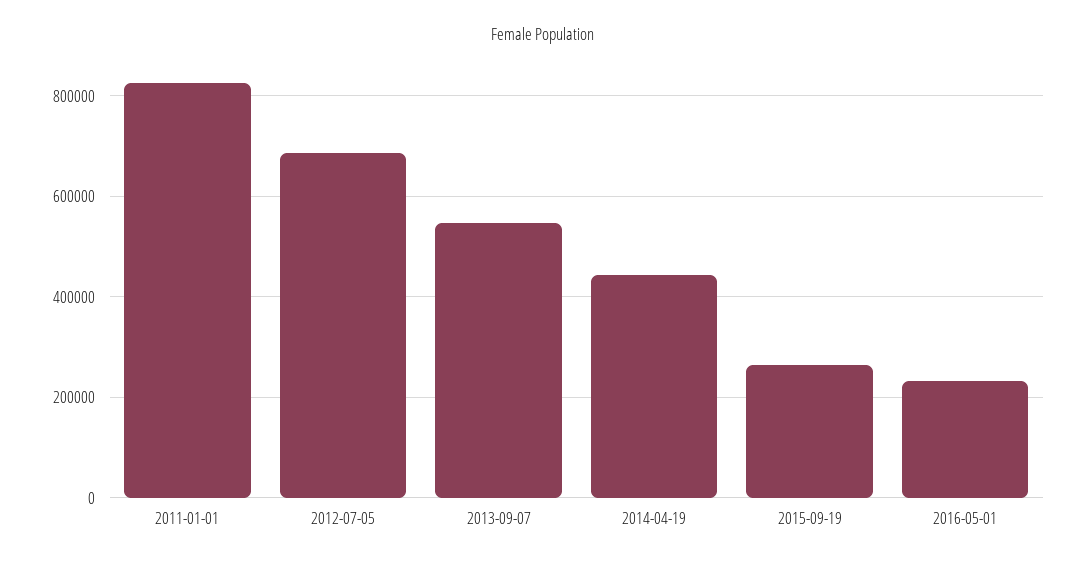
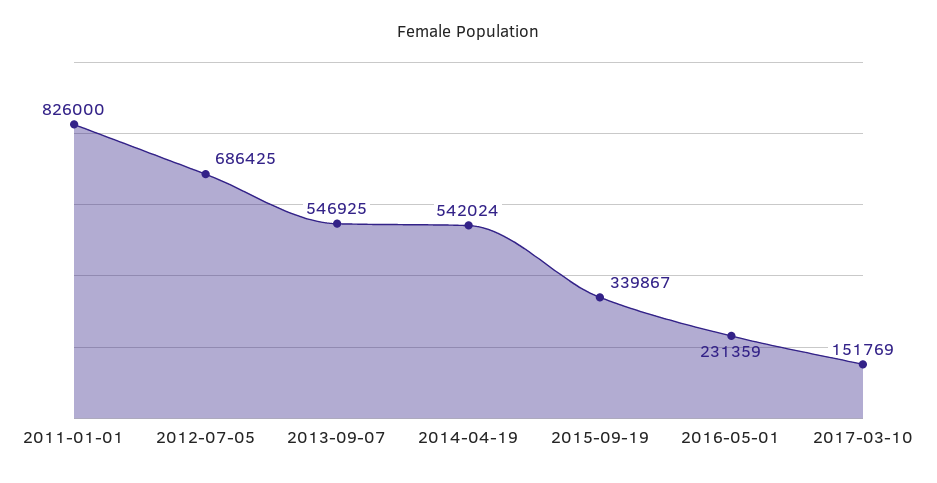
2014-04-19: 440000 -> 542024
2015-09-19: 260000 -> 339867
2017-03-10: none -> 151769

